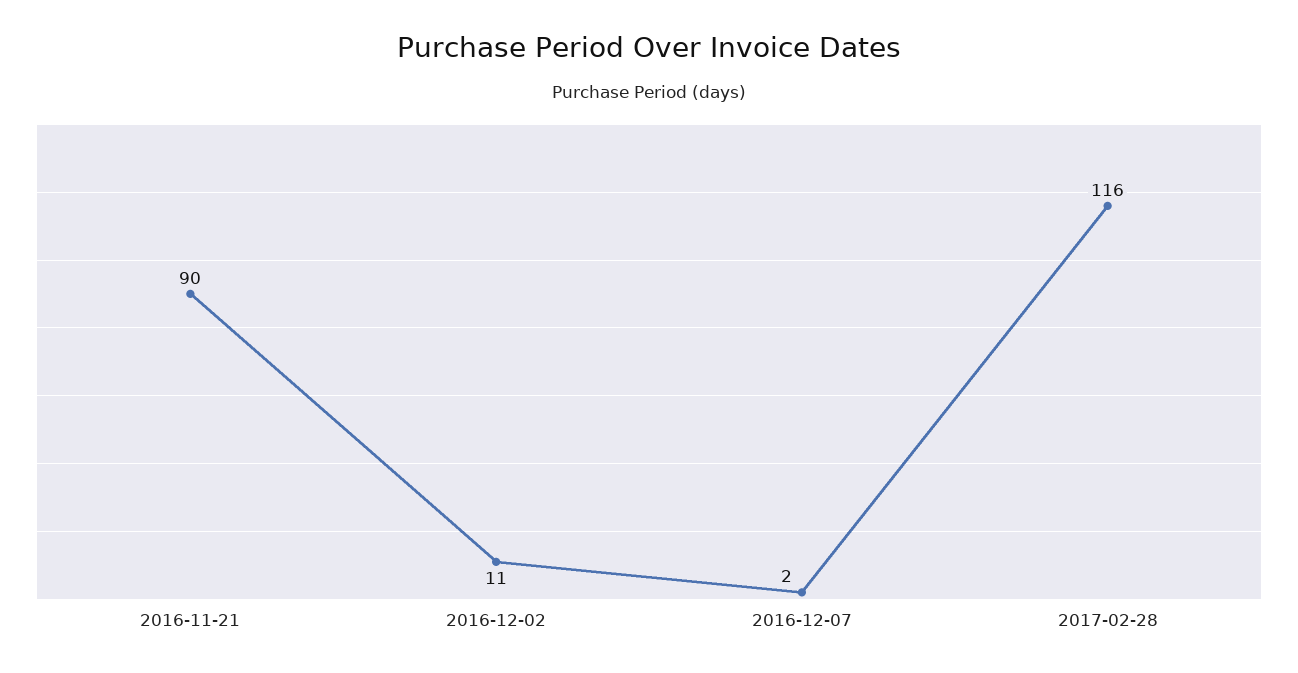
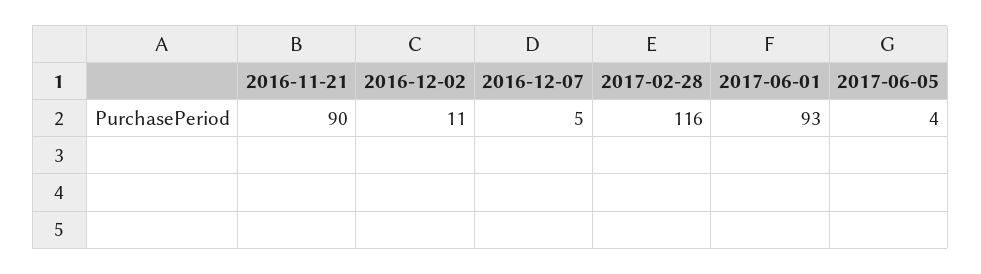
2016-12-07: 2 -> 5
2017-06-01: none -> 93
2017-06-05: none -> 4

